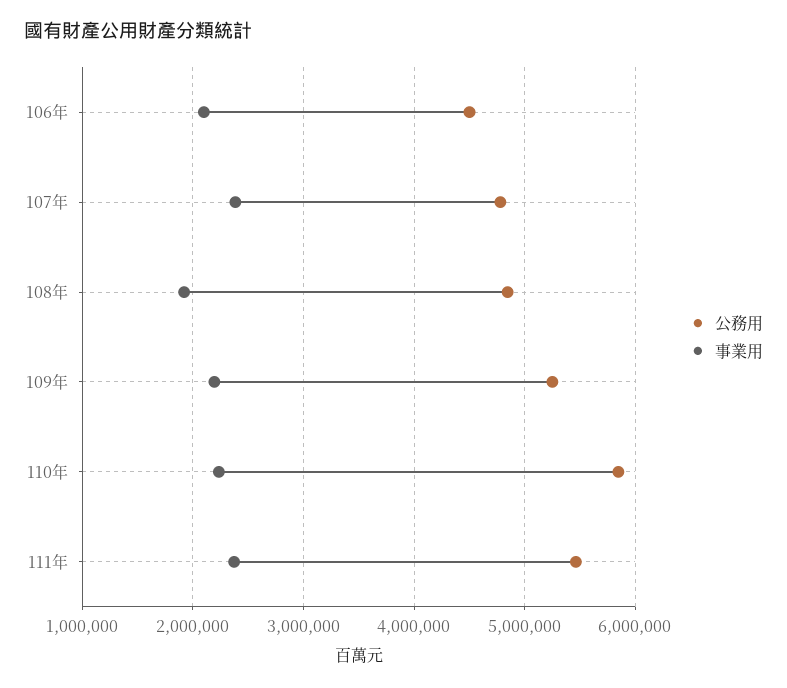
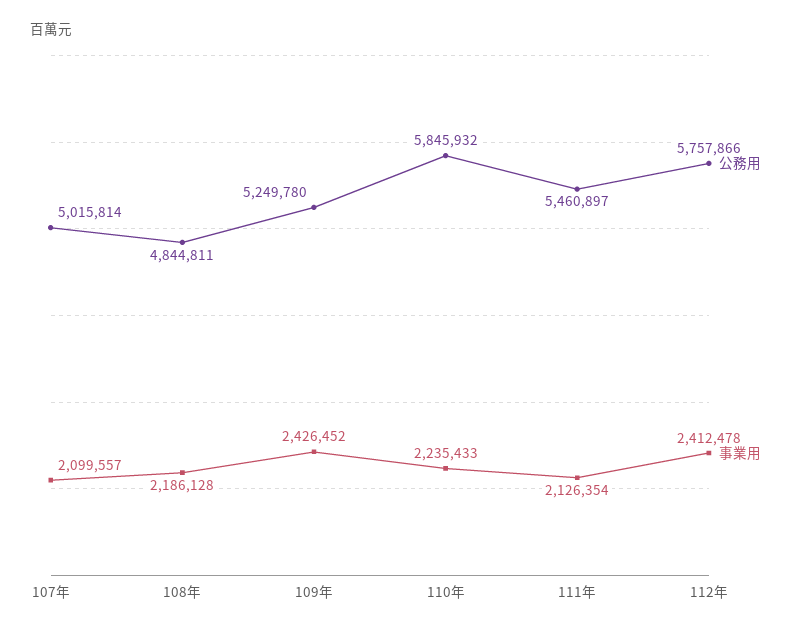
公務用, 106年: 4500000 -> none
事業用, 106年: 2100000 -> none
公務用, 107年: 4800000 -> 5015814
事業用, 107年: 2400000 -> 2099557
事業用, 108年: 1900000 -> 2186128
事業用, 109年: 2200000 -> 2426452
事業用, 111年: 2400000 -> 2126354
公務用, 112年: none -> 5757866
事業用, 112年: none -> 2412478

